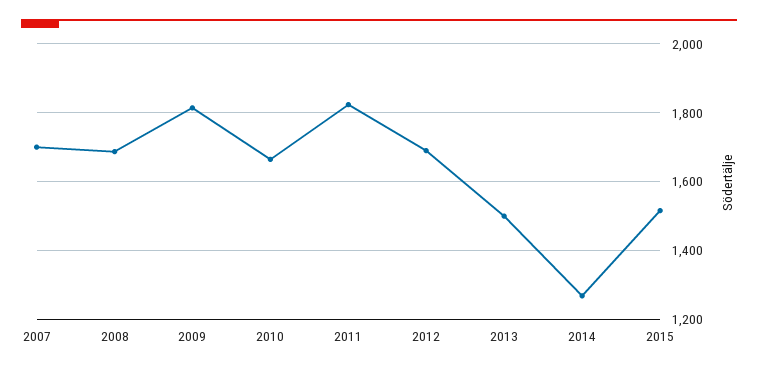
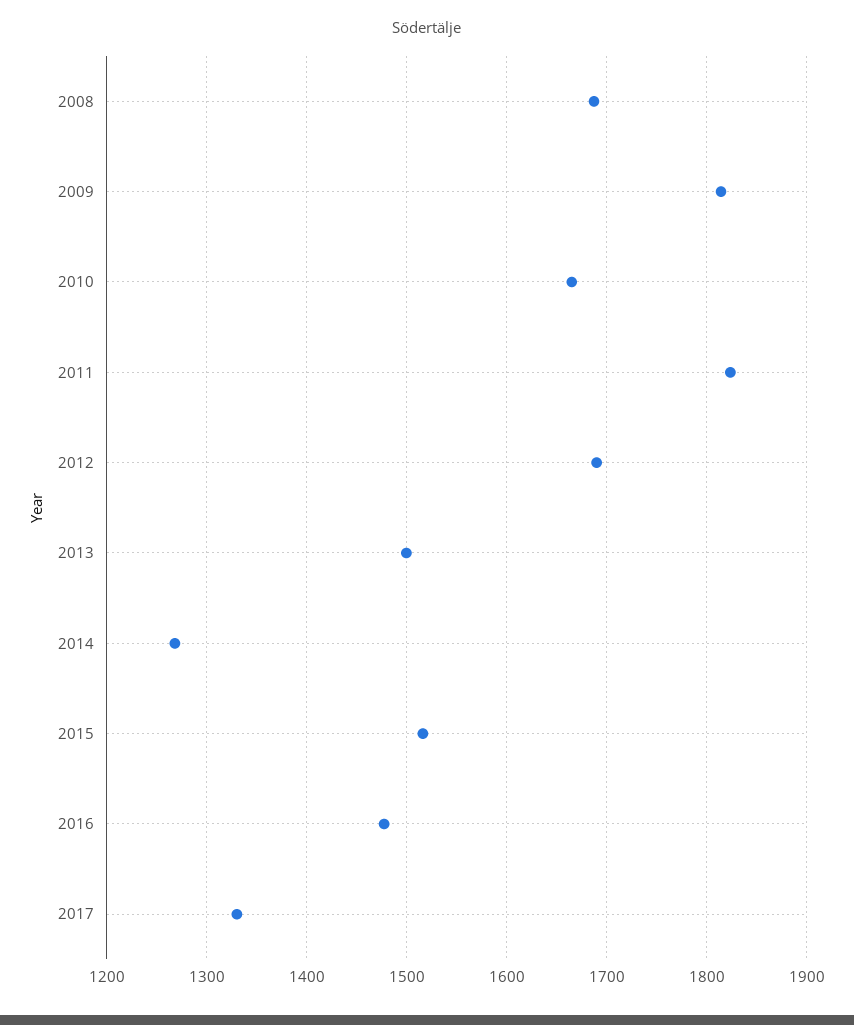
2007: 1700 -> none
2016: none -> 1480
2017: none -> 1330

